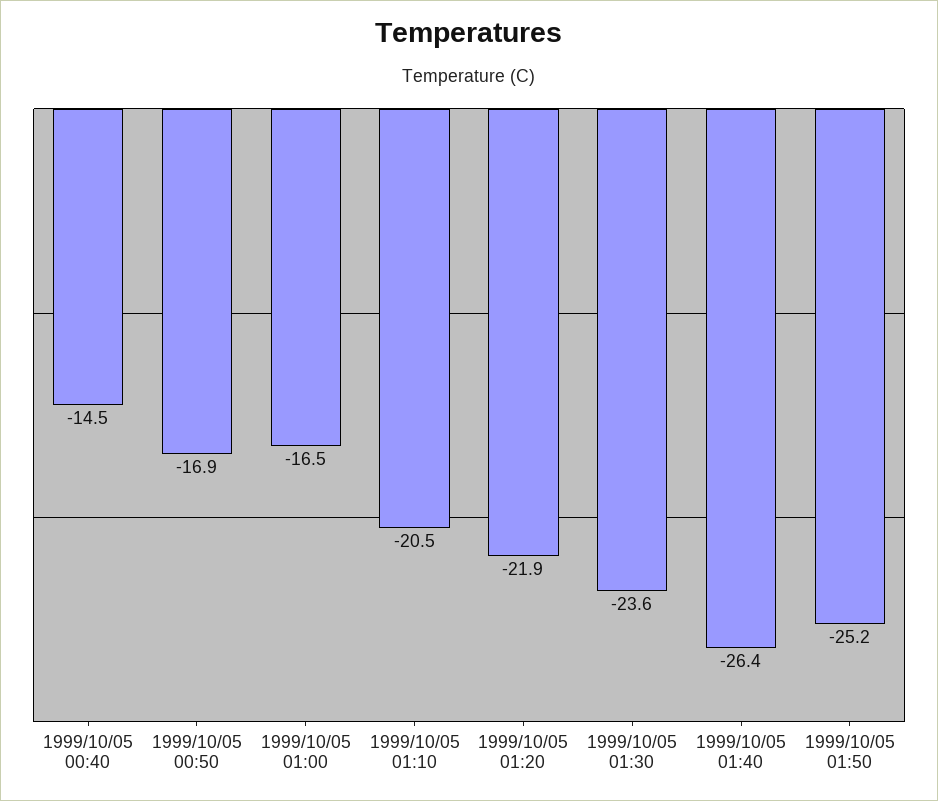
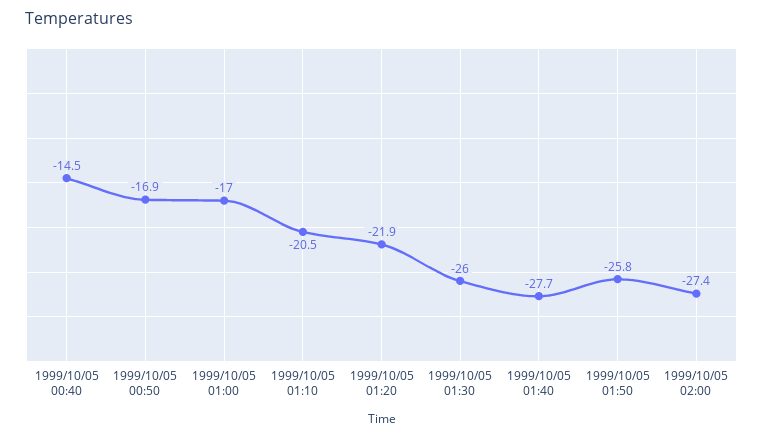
1999/10/05 01:00: -16.5 -> -17
1999/10/05 01:30: -23.6 -> -26
1999/10/05 01:40: -26.4 -> -27.7
1999/10/05 01:50: -25.2 -> -25.8
1999/10/05 02:00: none -> -27.4

